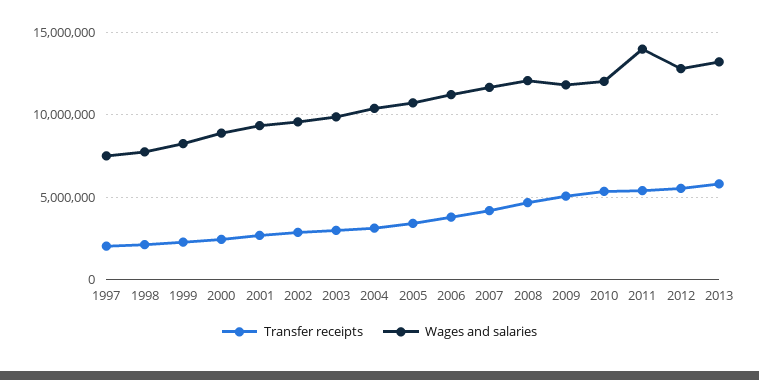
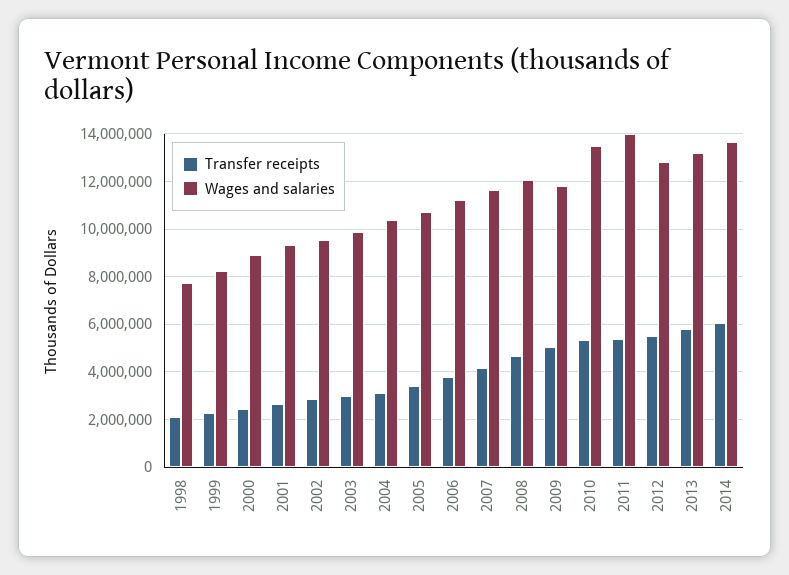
Transfer receipts, 1997: 2000000 -> none
Wages and salaries, 1997: 7500000 -> none
Wages and salaries, 2010: 12000000 -> 13500000
Transfer receipts, 2014: none -> 6000000
Wages and salaries, 2014: none -> 13500000

